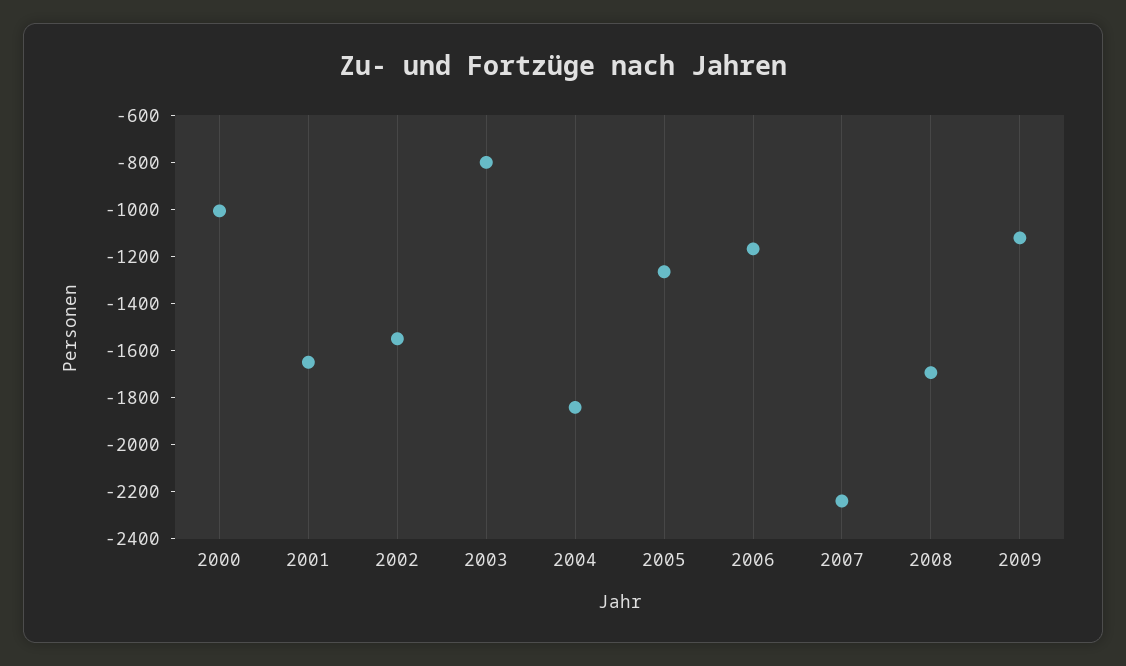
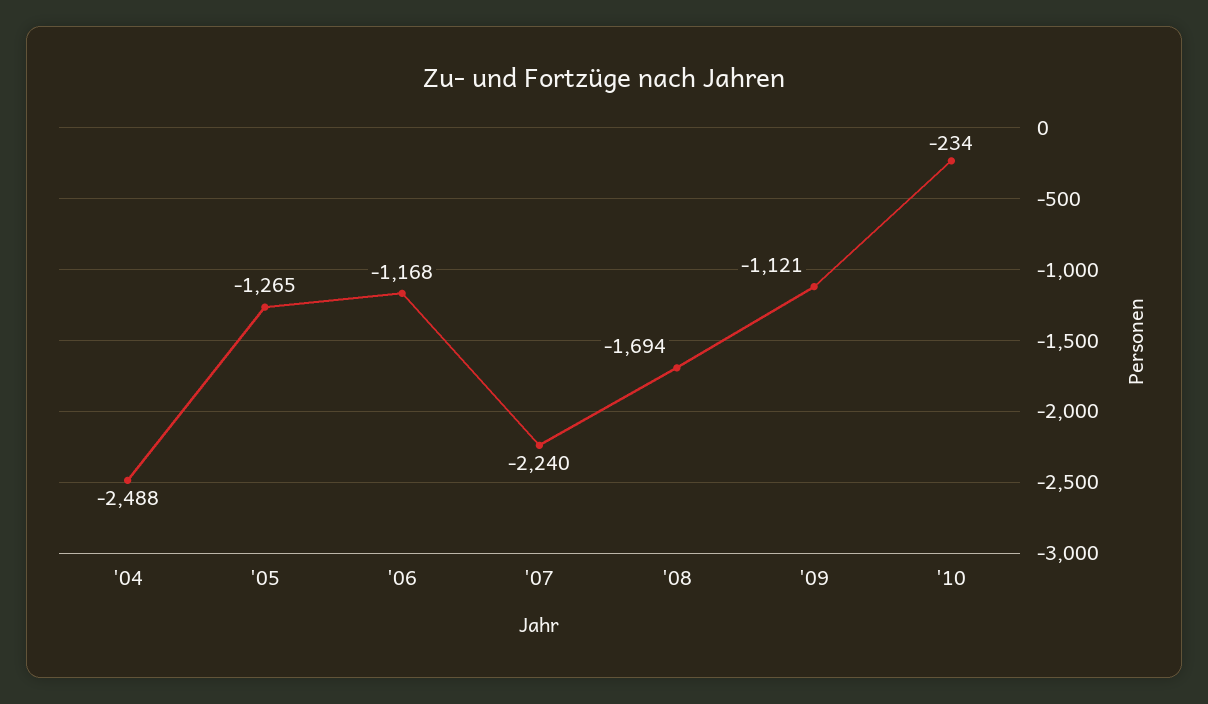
2000: -1000 -> none
2001: -1650 -> none
2002: -1550 -> none
2003: -800 -> none
2004: -1850 -> -2488
'10: none -> -234

